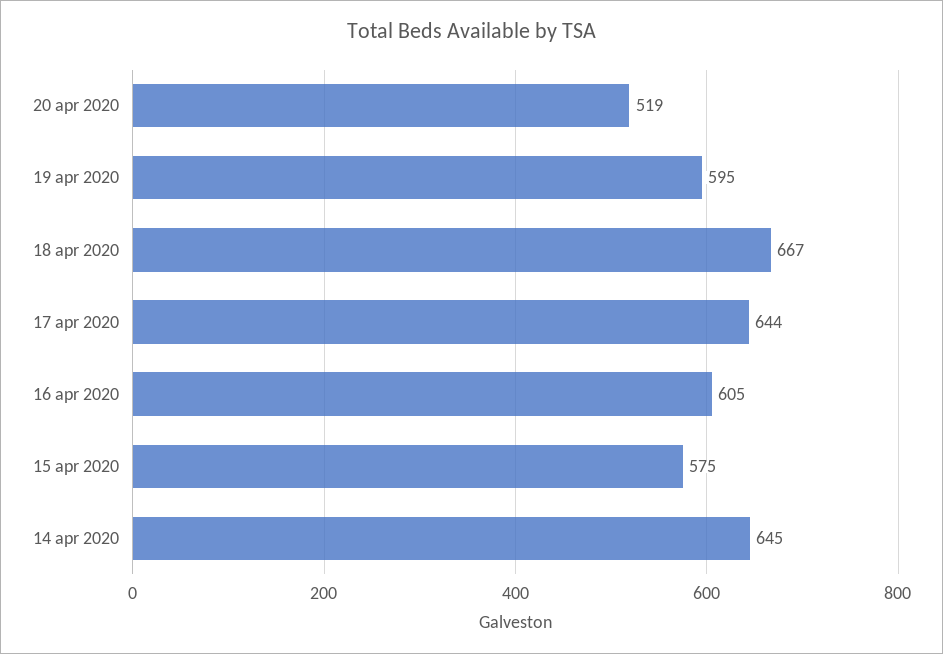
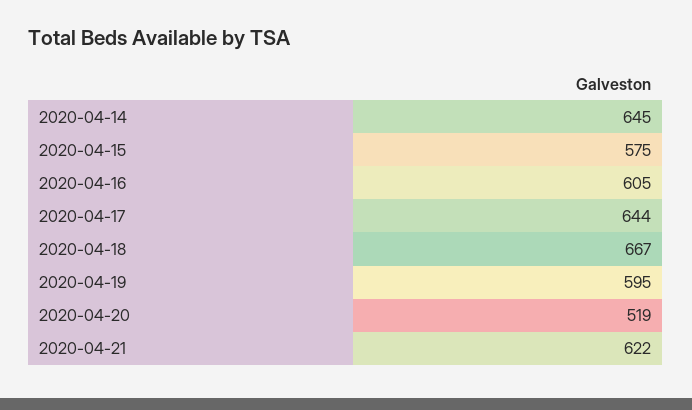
2020-04-21: none -> 622

